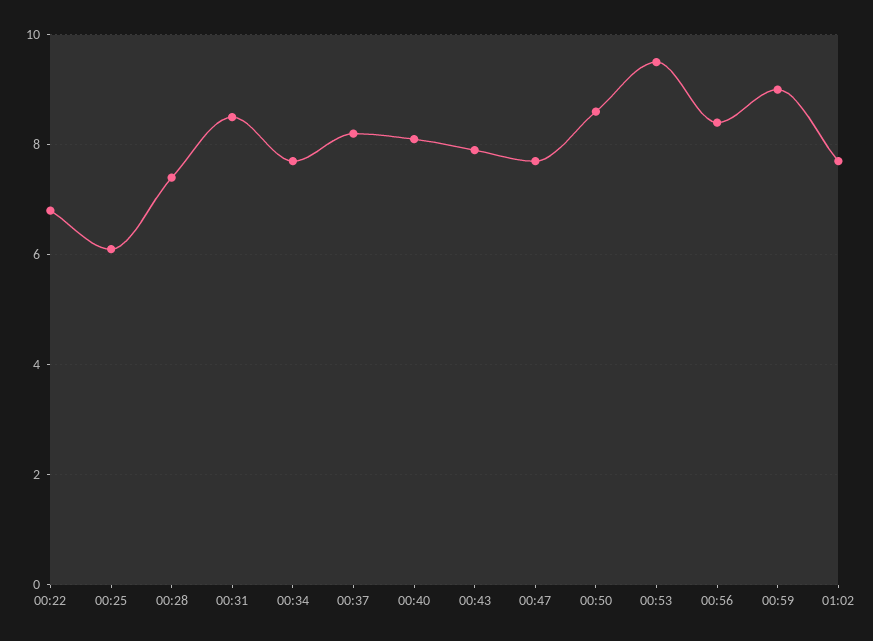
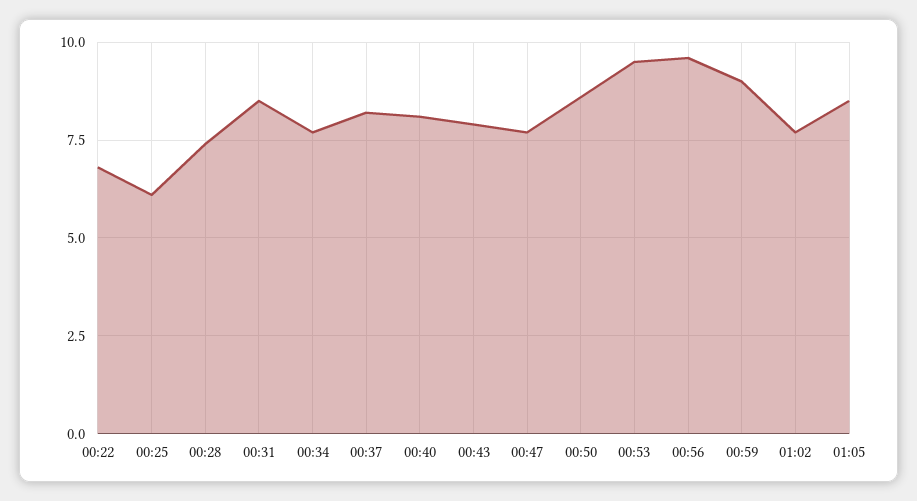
00:56: 8.5 -> 9.5
01:05: none -> 8.5

